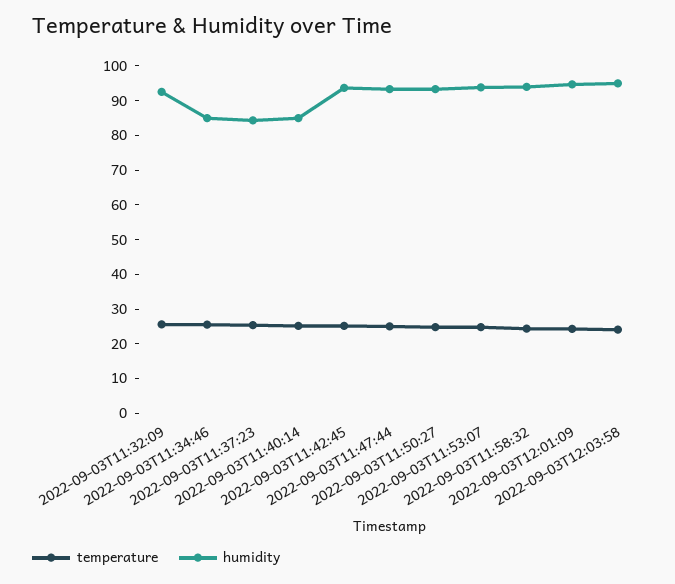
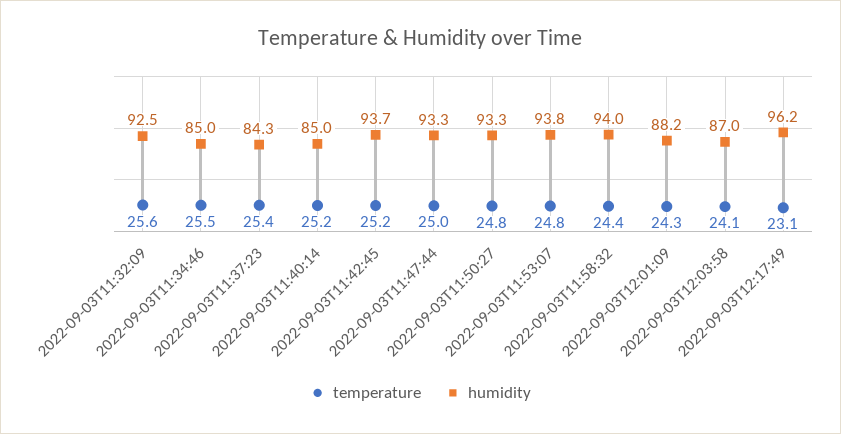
humidity, 2022-09-03T12:01:09: 95 -> 88.2
humidity, 2022-09-03T12:03:58: 95 -> 87
temperature, 2022-09-03T12:17:49: none -> 23.1
humidity, 2022-09-03T12:17:49: none -> 96.2

